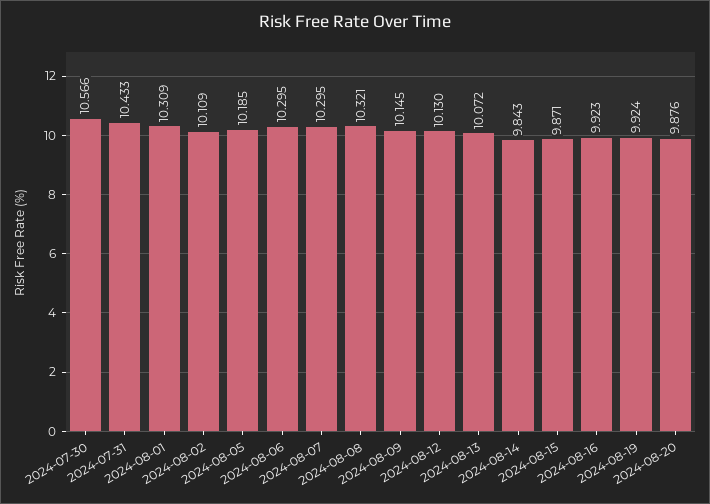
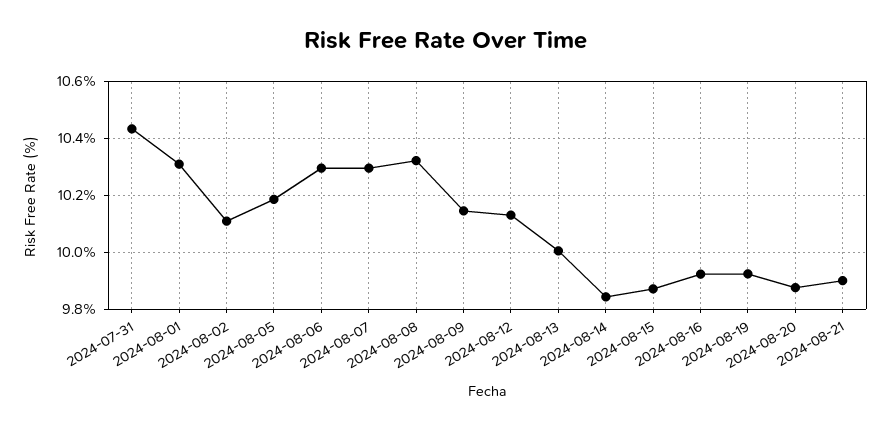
2024-07-30: 10.566 -> none
2024-08-13: 10.072 -> 10
2024-08-21: none -> 9.9

